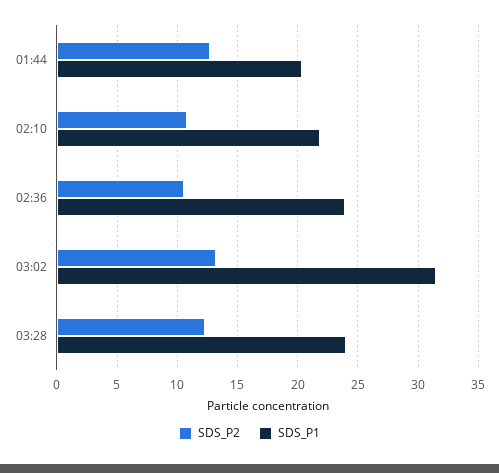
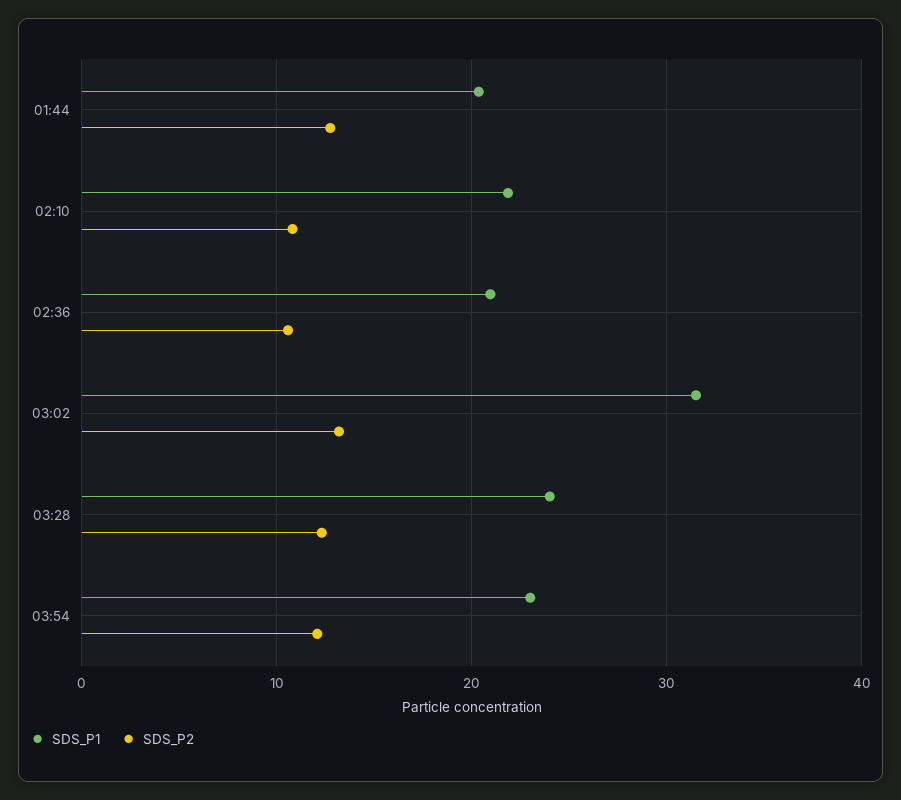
SDS_P1, 02:36: 24 -> 21
SDS_P1, 03:54: none -> 23
SDS_P2, 03:54: none -> 12

